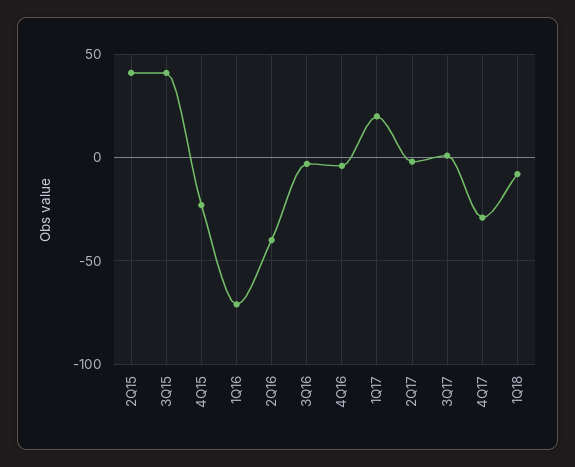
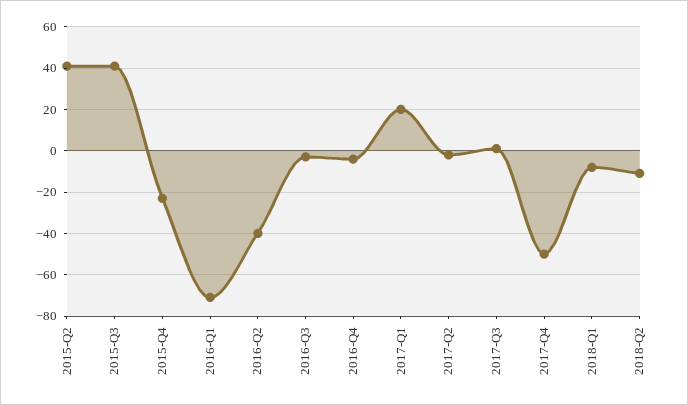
4Q17: -30 -> -50
2018-Q2: none -> -10

